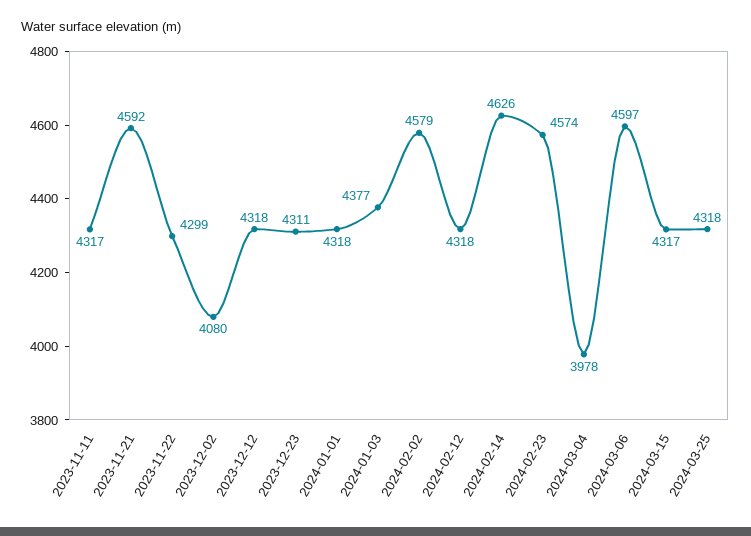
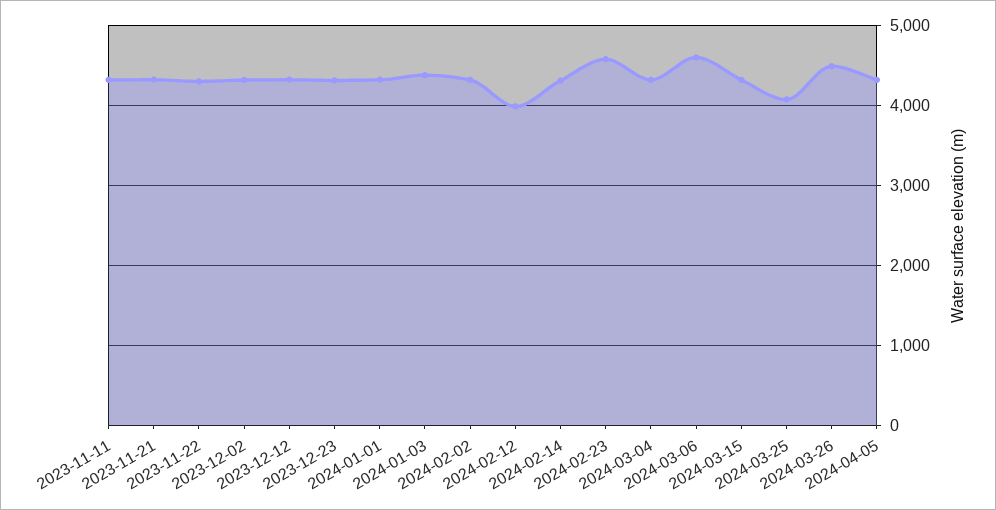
2023-11-21: 4592 -> 4300
2023-12-02: 4080 -> 4300
2024-02-02: 4579 -> 4300
2024-02-12: 4318 -> 4000
2024-02-14: 4626 -> 4300
2024-03-04: 3978 -> 4300
2024-03-25: 4318 -> 4100
2024-03-26: none -> 4500
2024-04-05: none -> 4300

